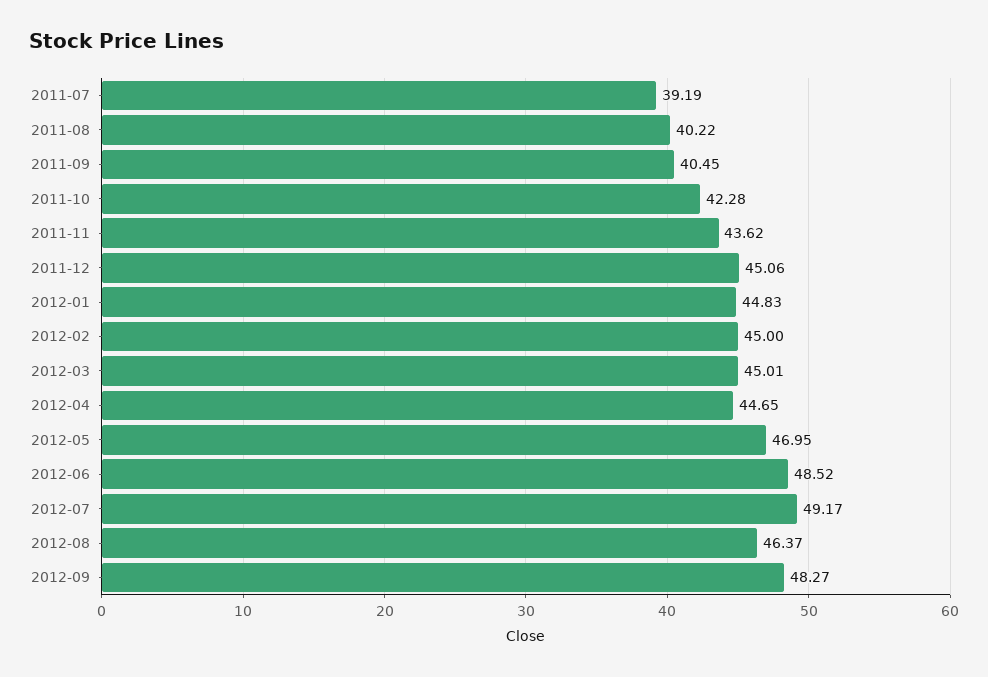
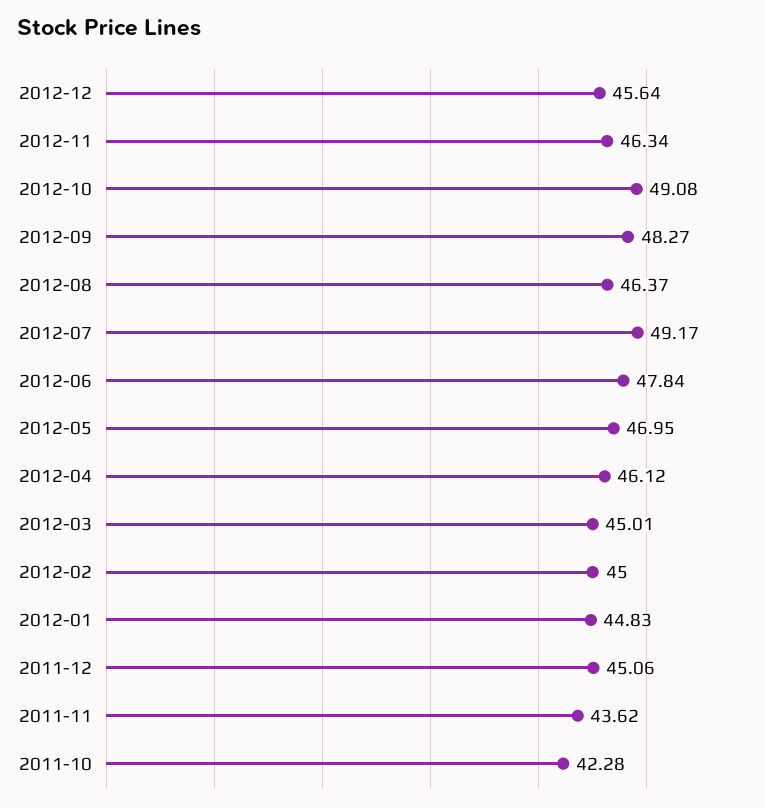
2011-07: 39.19 -> none
2011-08: 40.22 -> none
2011-09: 40.45 -> none
2012-04: 44.65 -> 46.12
2012-06: 48.52 -> 47.84
2012-12: none -> 45.64
2012-11: none -> 46.34
2012-10: none -> 49.08

